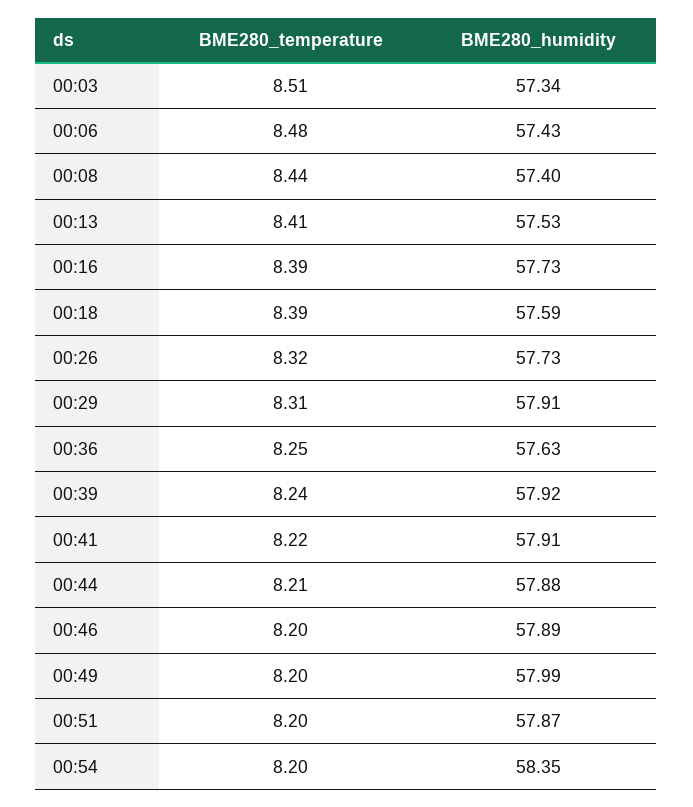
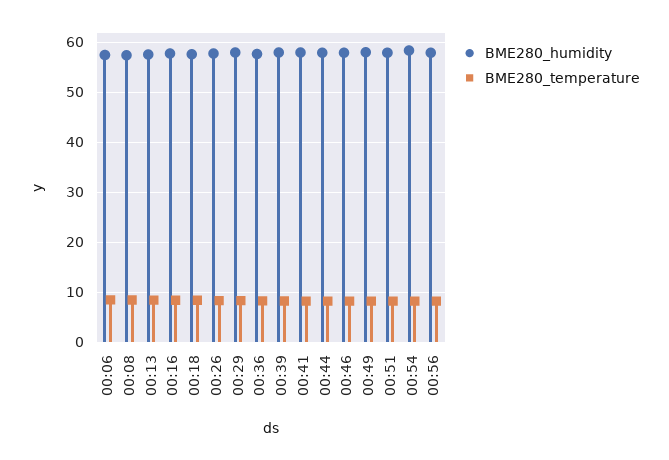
BME280_temperature, 00:03: 8.51 -> none
BME280_humidity, 00:03: 57.34 -> none
BME280_humidity, 00:56: none -> 58
BME280_temperature, 00:56: none -> 8

